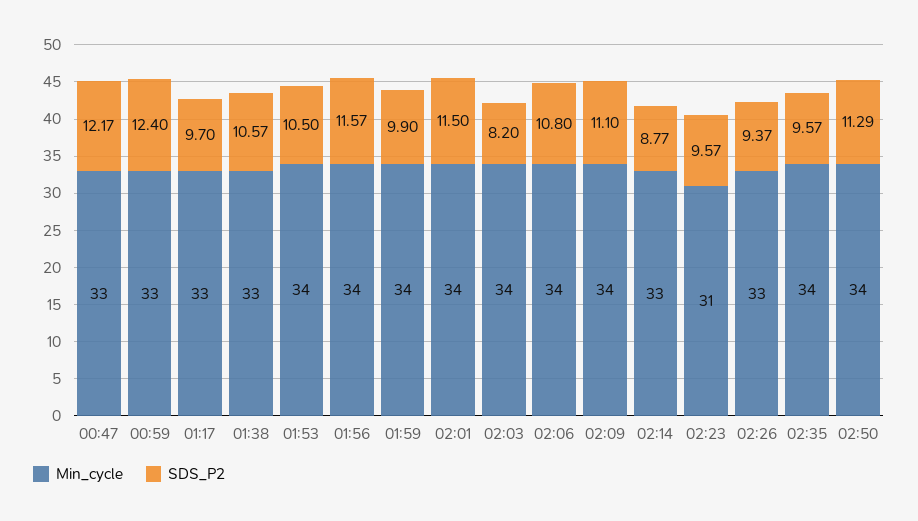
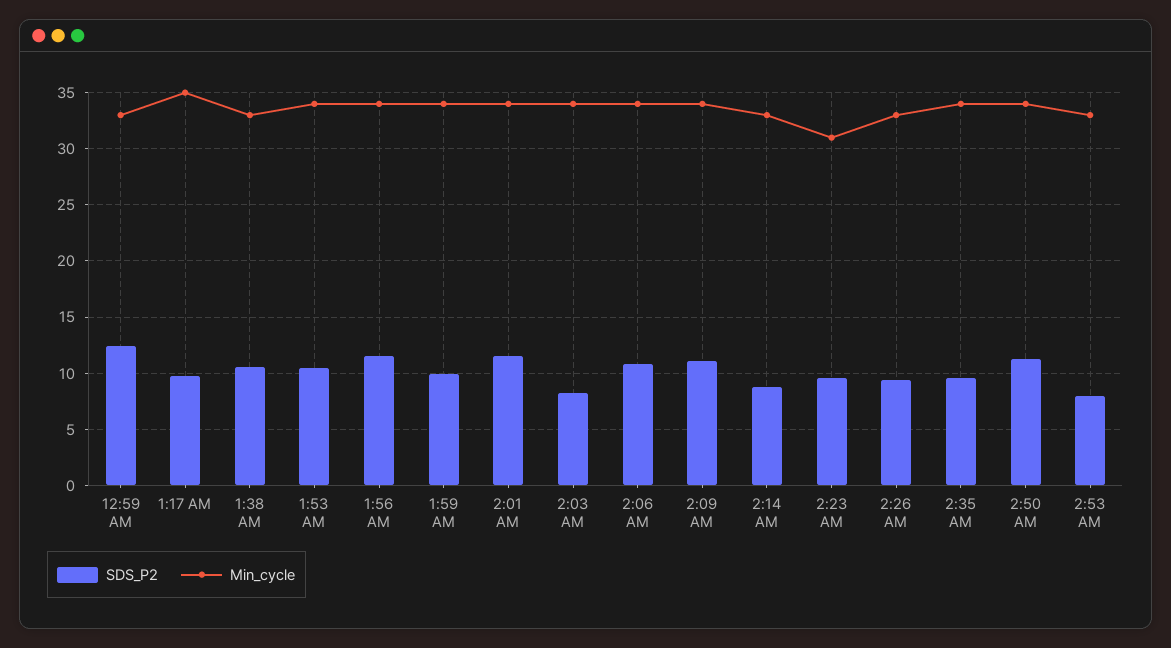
Min_cycle, 00:47: 33 -> none
SDS_P2, 00:47: 12.17 -> none
Min_cycle, 01:17: 33 -> 35
SDS_P2, 2:53 AM: none -> 8
Min_cycle, 2:53 AM: none -> 33

